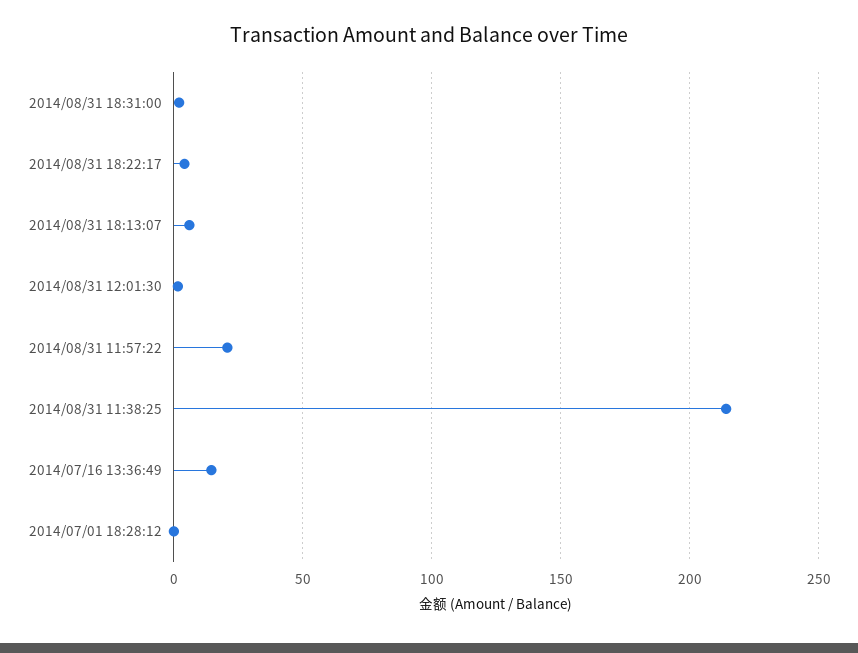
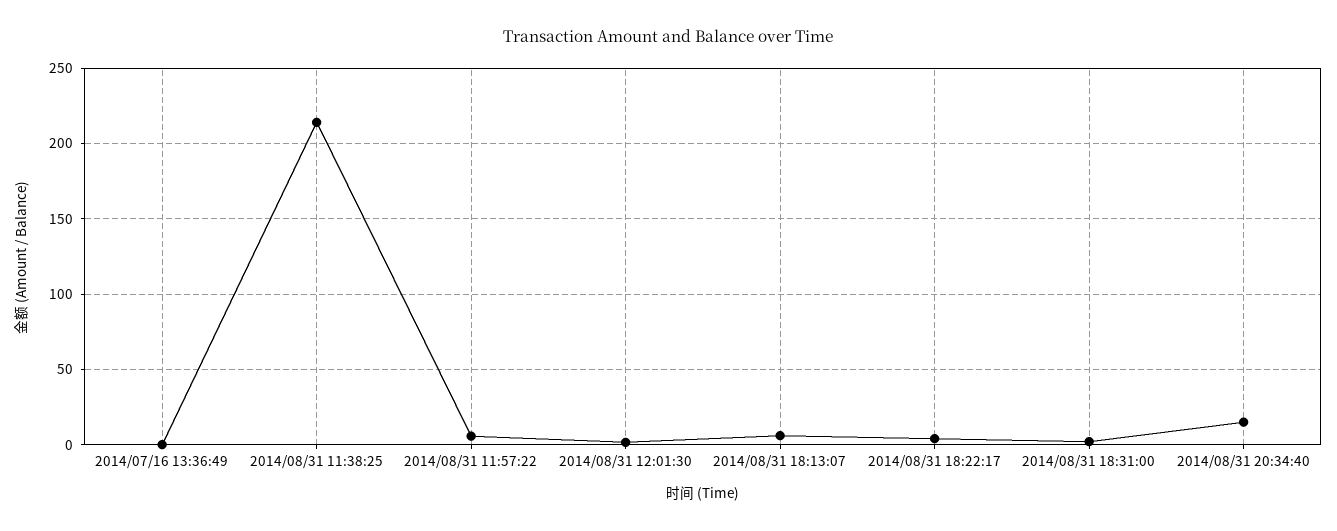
2014/08/31 11:57:22: 20 -> 5
2014/07/16 13:36:49: 15 -> 0
2014/07/01 18:28:12: 0 -> none
2014/08/31 20:34:40: none -> 15

